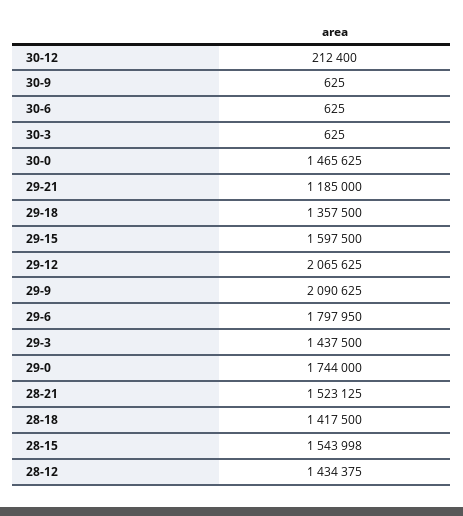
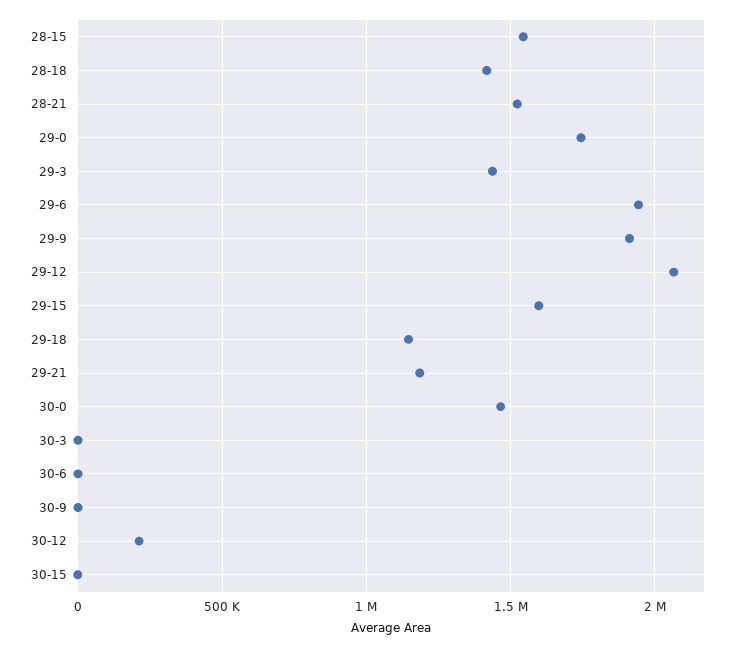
29-18: 1357500 -> 1150000
29-9: 2090625 -> 1900000
29-6: 1797950 -> 1950000
28-12: 1434375 -> none
30-15: none -> 0

